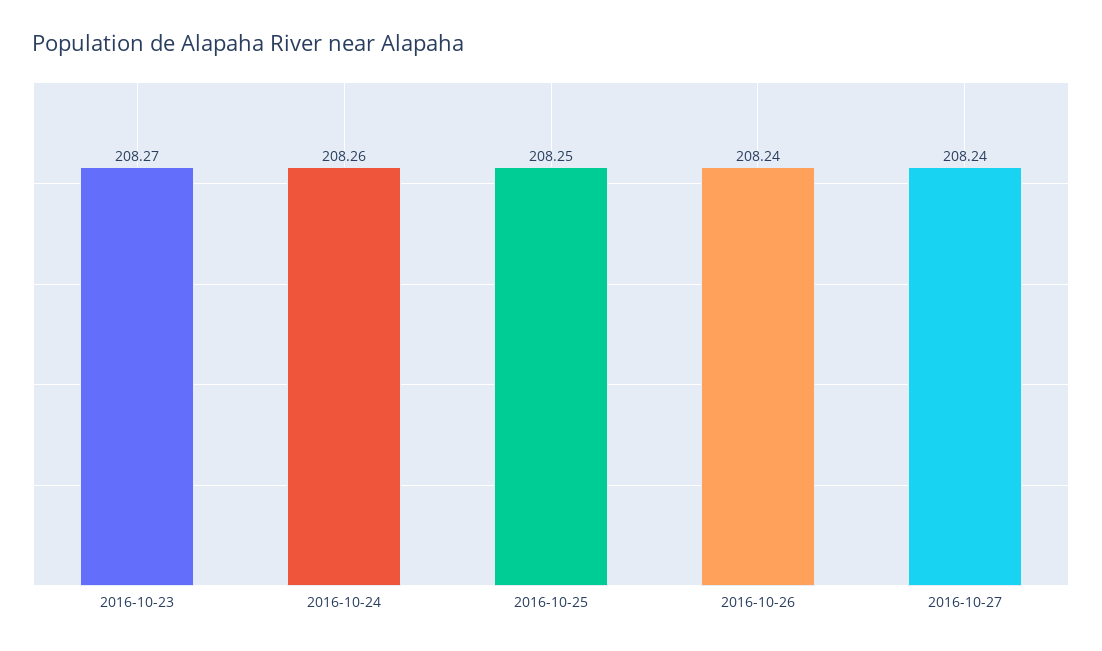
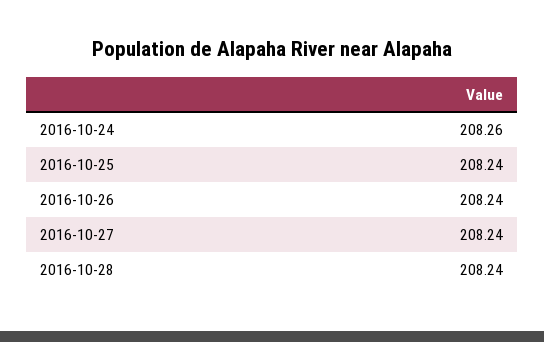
2016-10-23: 208.27 -> none
2016-10-25: 208.25 -> 208.24
2016-10-28: none -> 208.24

